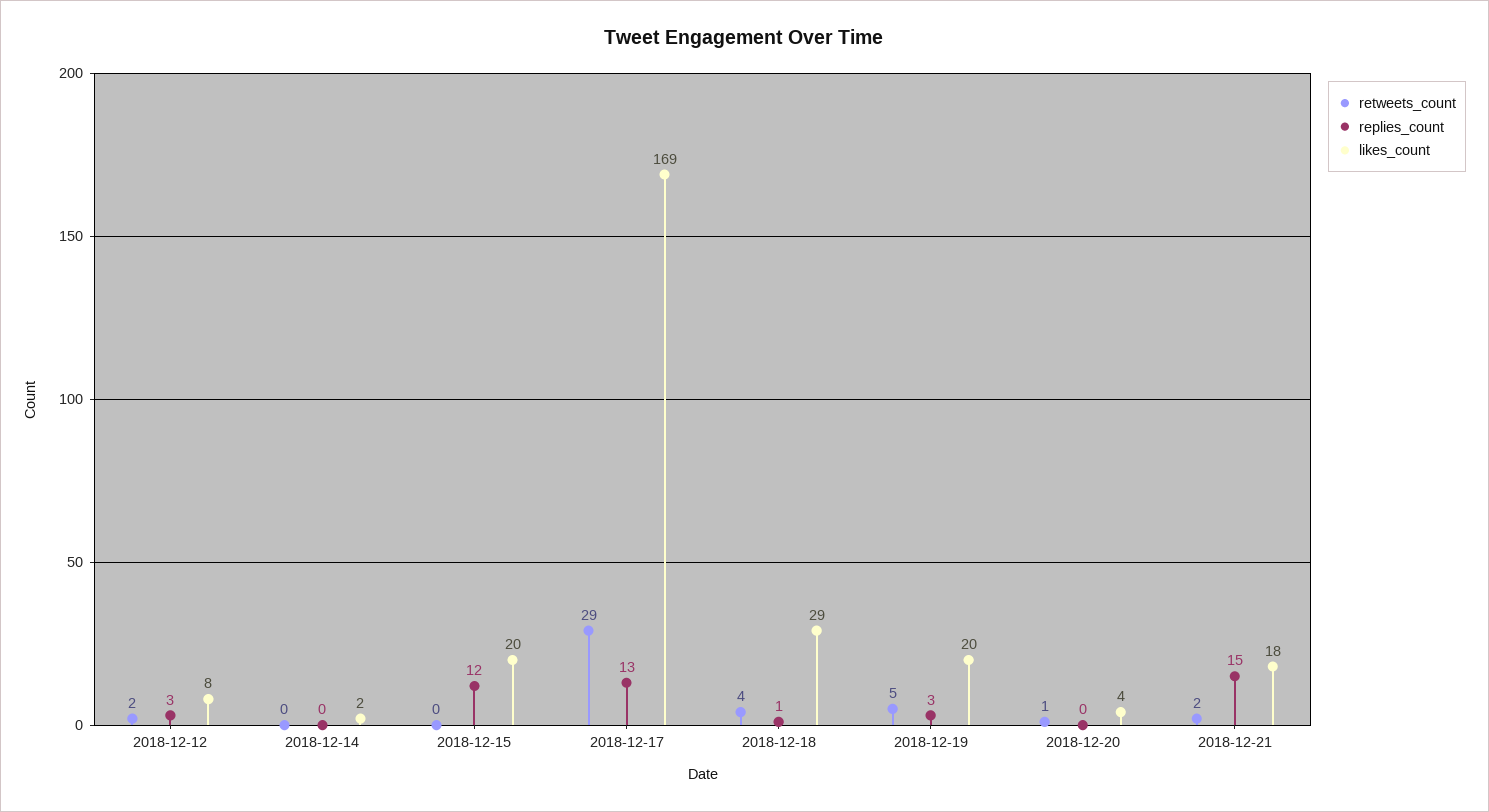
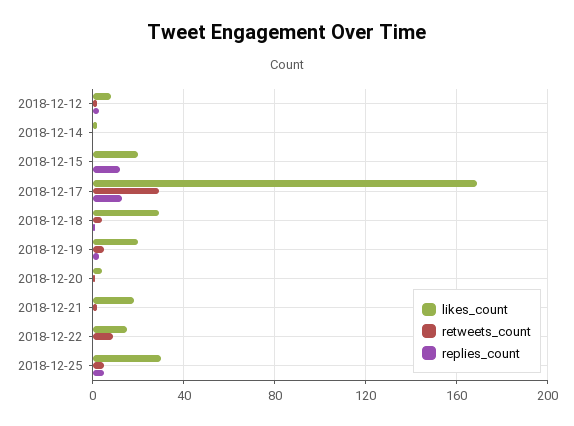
replies_count, 2018-12-21: 15 -> 0
likes_count, 2018-12-22: none -> 15
retweets_count, 2018-12-22: none -> 10
replies_count, 2018-12-22: none -> 0
likes_count, 2018-12-25: none -> 30
retweets_count, 2018-12-25: none -> 5
replies_count, 2018-12-25: none -> 5

